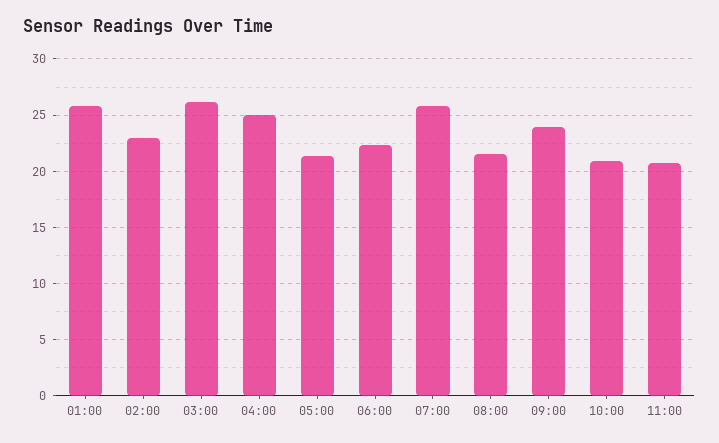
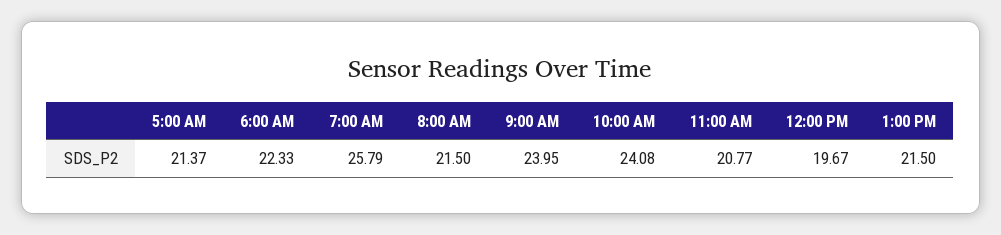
01:00: 26 -> none
02:00: 23 -> none
03:00: 26 -> none
04:00: 25 -> none
10:00: 21 -> 24.08
12:00 PM: none -> 19.67
1:00 PM: none -> 21.5

